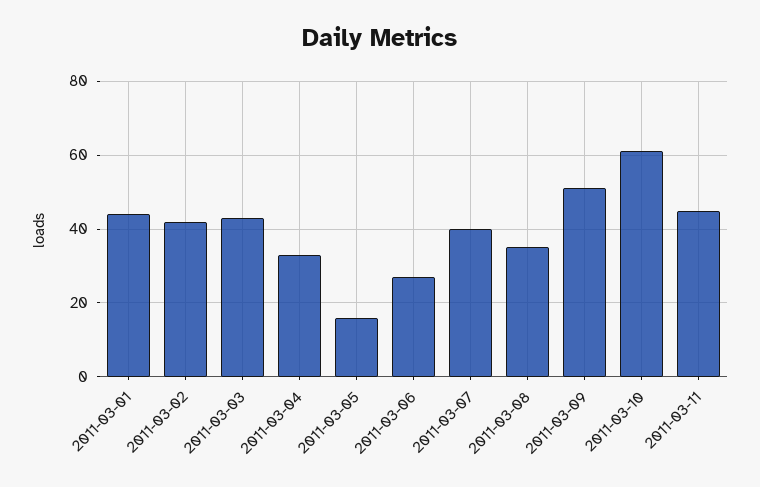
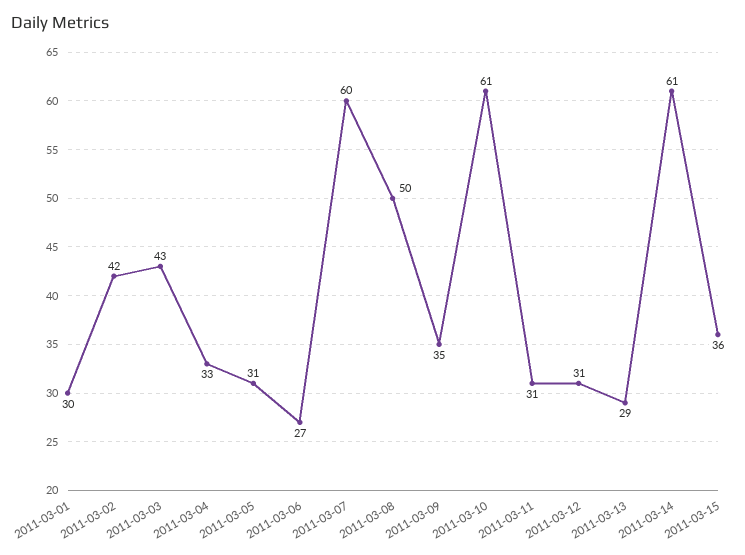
2011-03-01: 45 -> 30
2011-03-05: 15 -> 31
2011-03-07: 40 -> 60
2011-03-08: 35 -> 50
2011-03-09: 50 -> 35
2011-03-11: 45 -> 31
2011-03-12: none -> 31
2011-03-13: none -> 29
2011-03-14: none -> 61
2011-03-15: none -> 36

